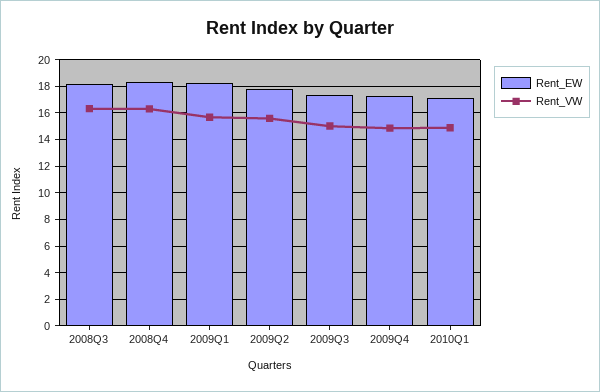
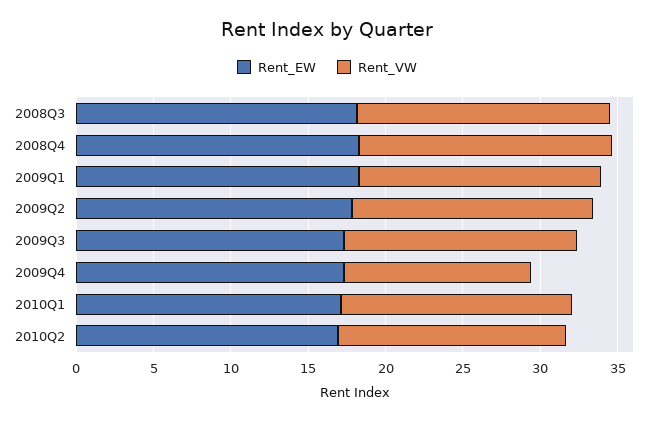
Rent_VW, 2009Q4: 15 -> 12
Rent_EW, 2010Q2: none -> 17
Rent_VW, 2010Q2: none -> 15

